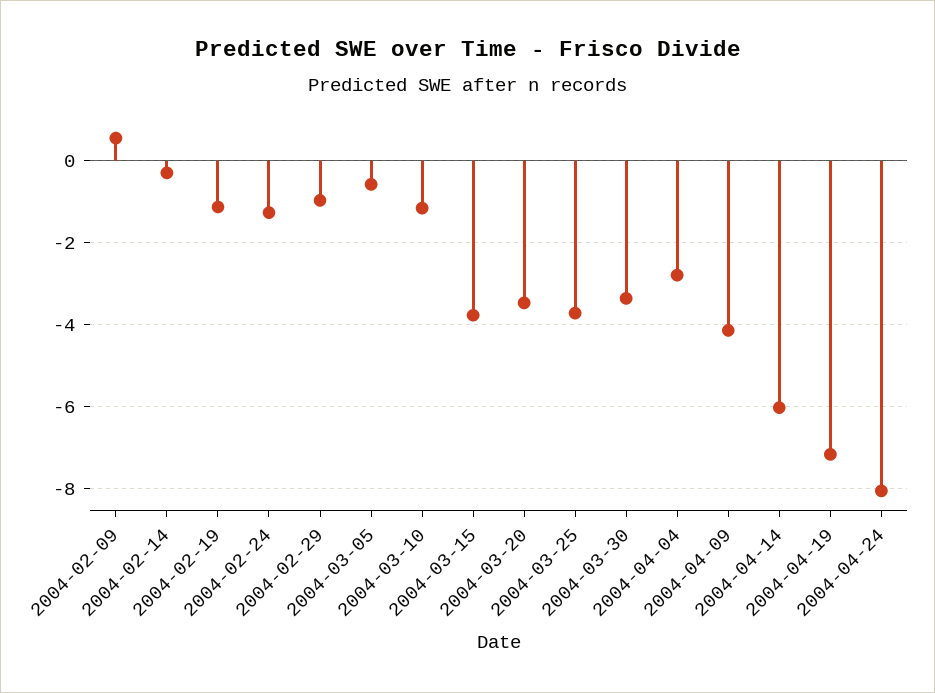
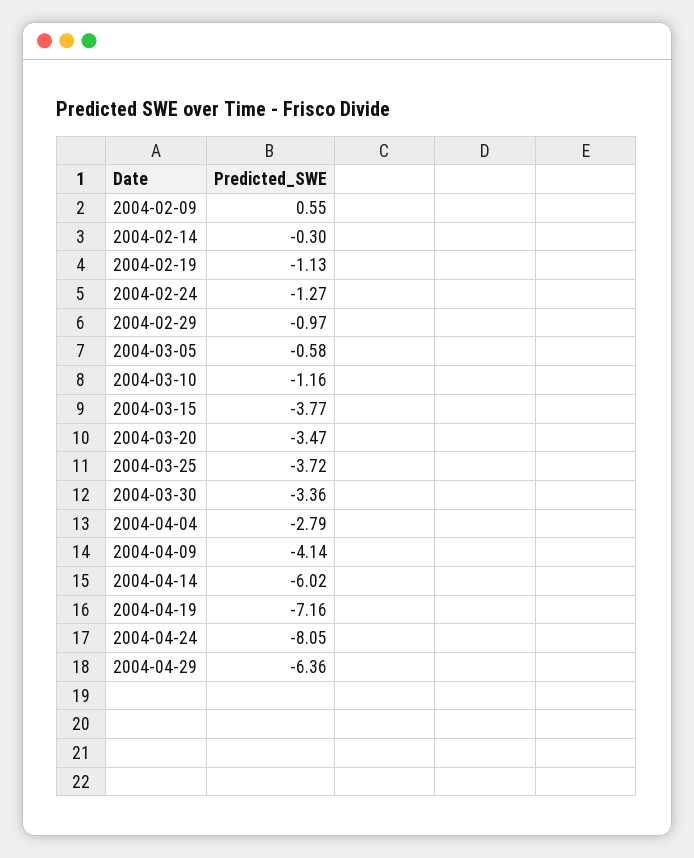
2004-04-29: none -> -6.36

